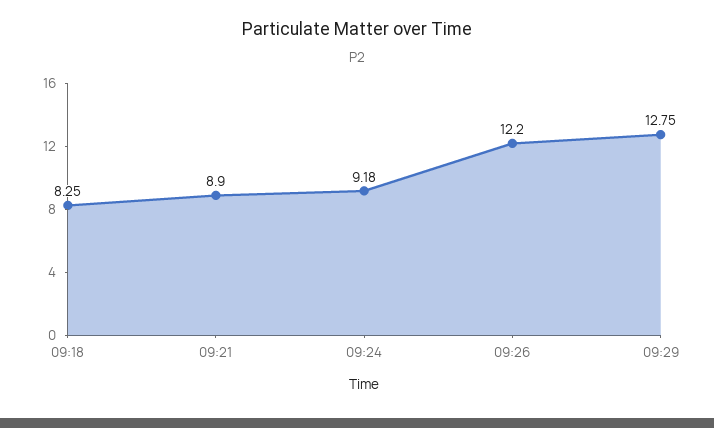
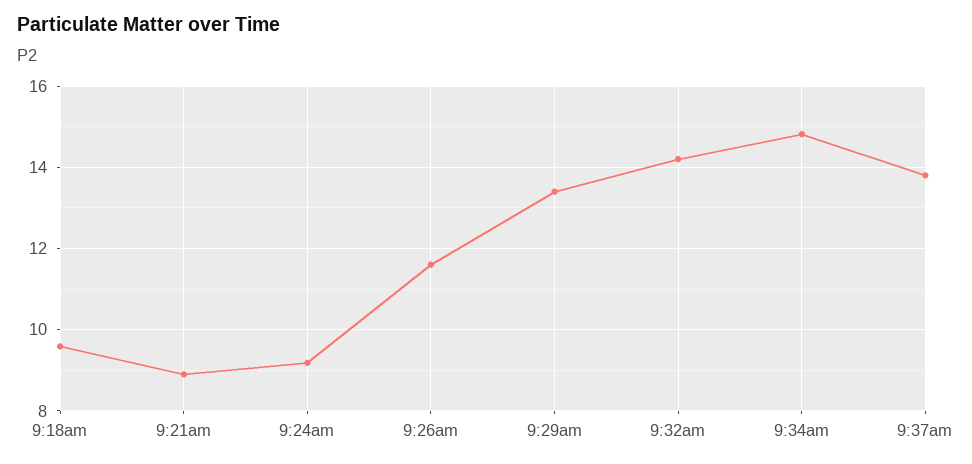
09:18: 8.25 -> 9.6
09:26: 12.2 -> 11.6
09:29: 12.75 -> 13.4
9:32am: none -> 14.2
9:34am: none -> 14.8
9:37am: none -> 13.8

